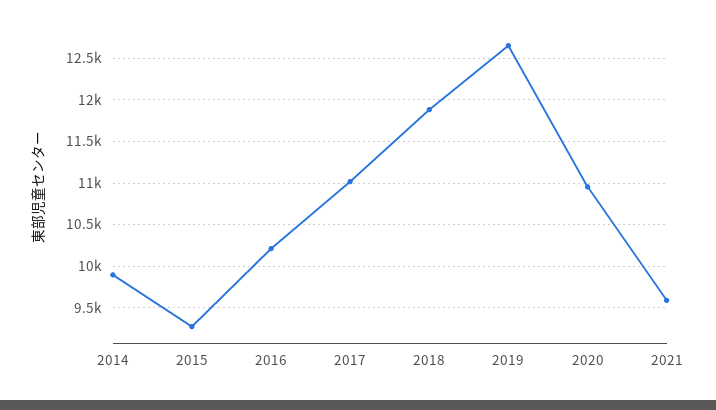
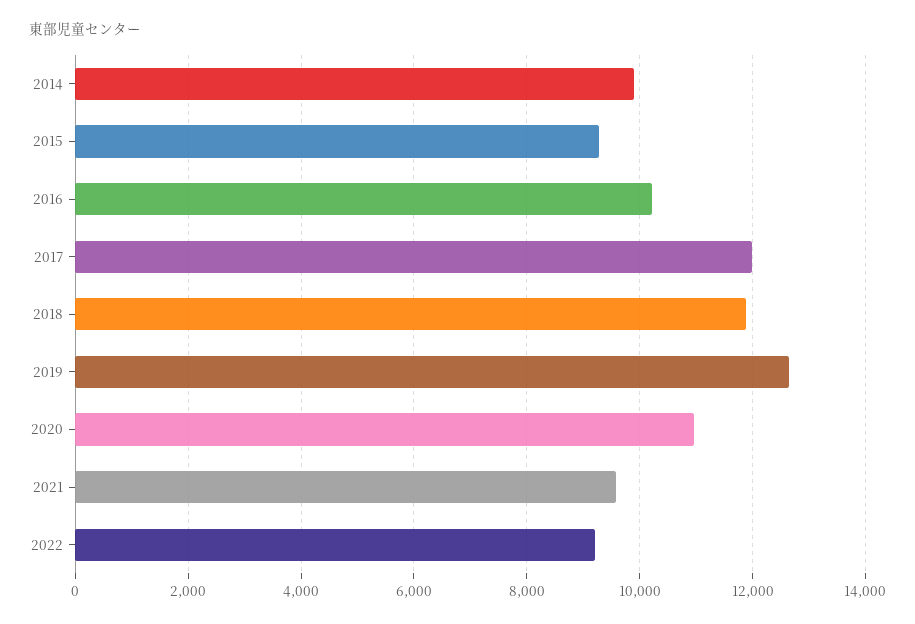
2017: 11000 -> 12000
2022: none -> 9200

